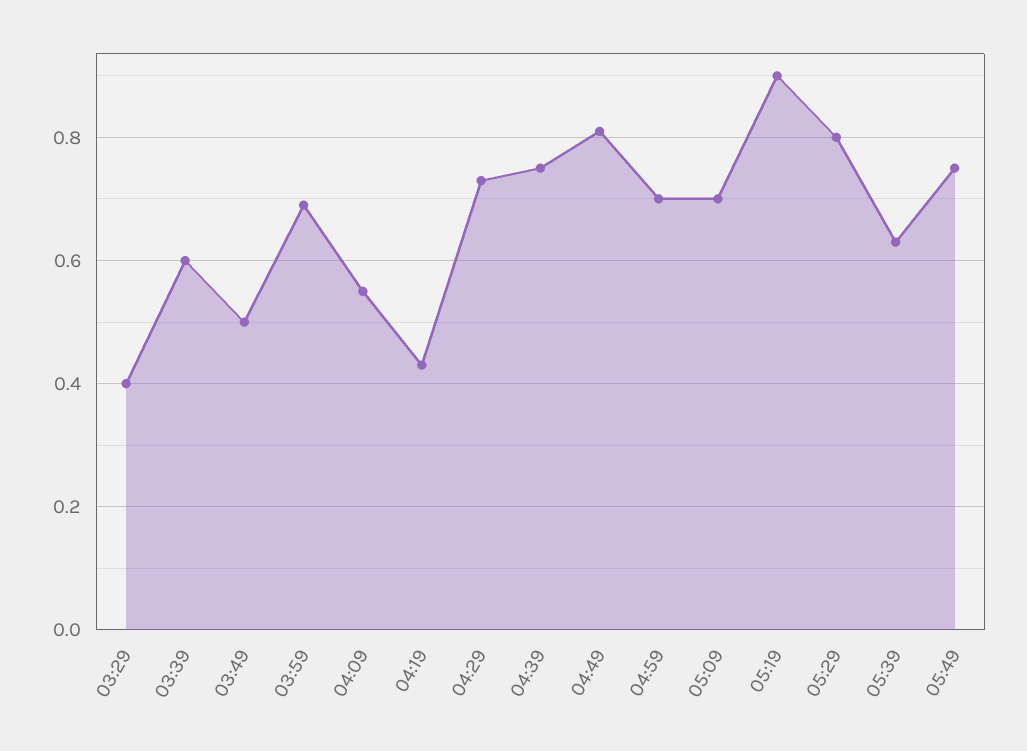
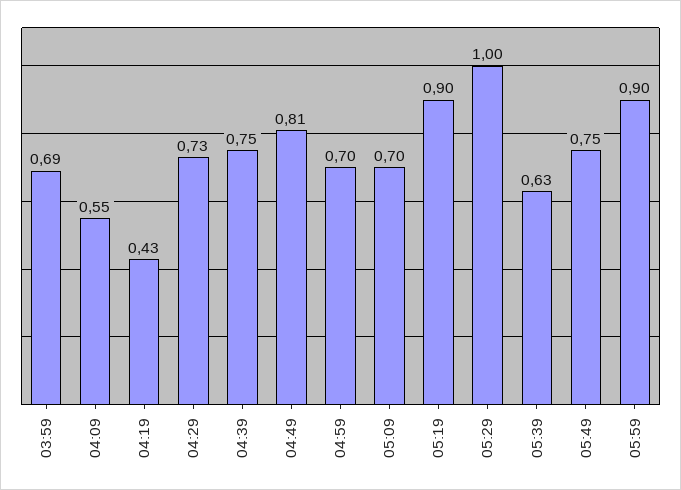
03:29: 0.4 -> none
03:39: 0.6 -> none
03:49: 0.5 -> none
05:29: 0.8 -> 1
05:59: none -> 0.9

